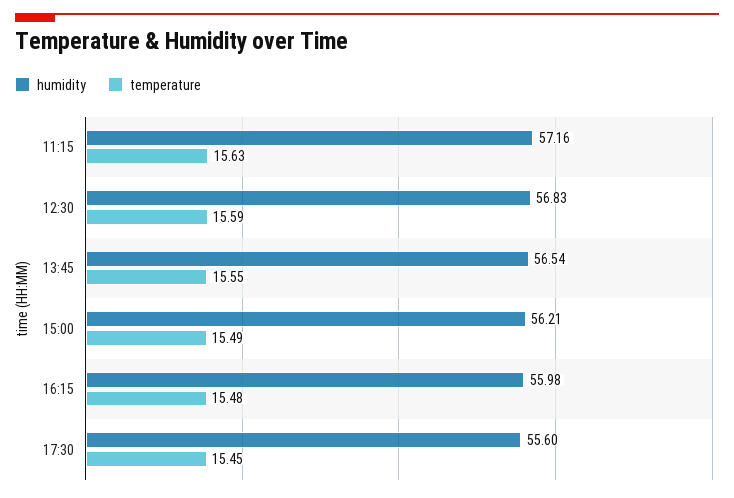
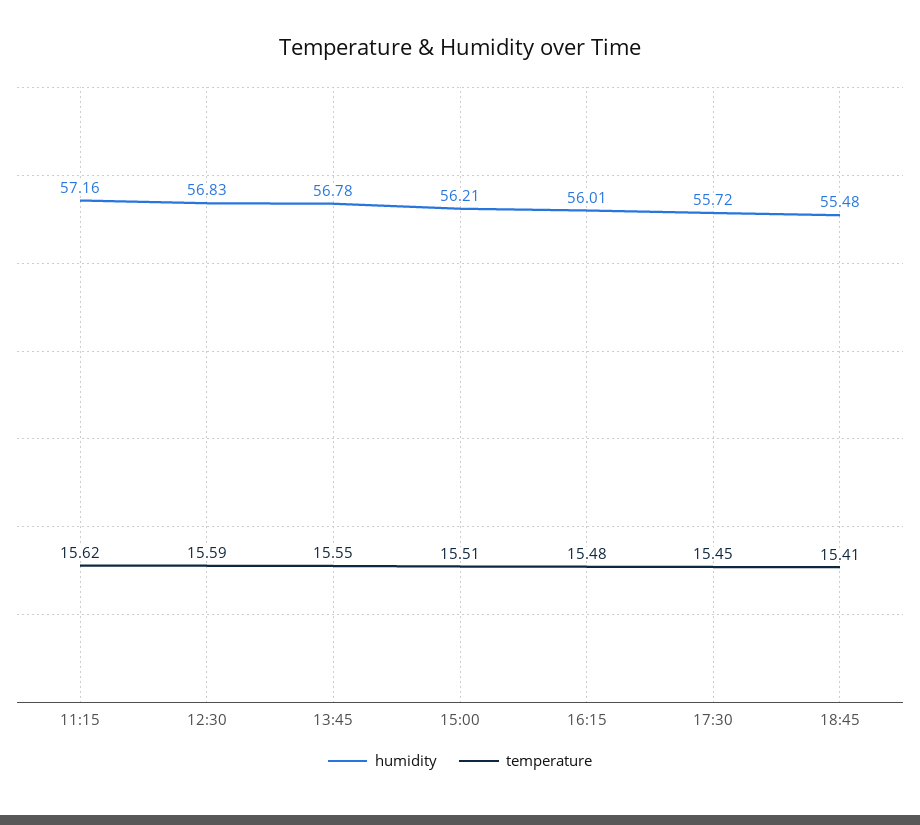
temperature, 11:15: 15.63 -> 15.62
humidity, 13:45: 56.54 -> 56.78
temperature, 15:00: 15.49 -> 15.51
humidity, 16:15: 55.98 -> 56.01
humidity, 17:30: 55.6 -> 55.72
humidity, 18:45: none -> 55.48
temperature, 18:45: none -> 15.41

